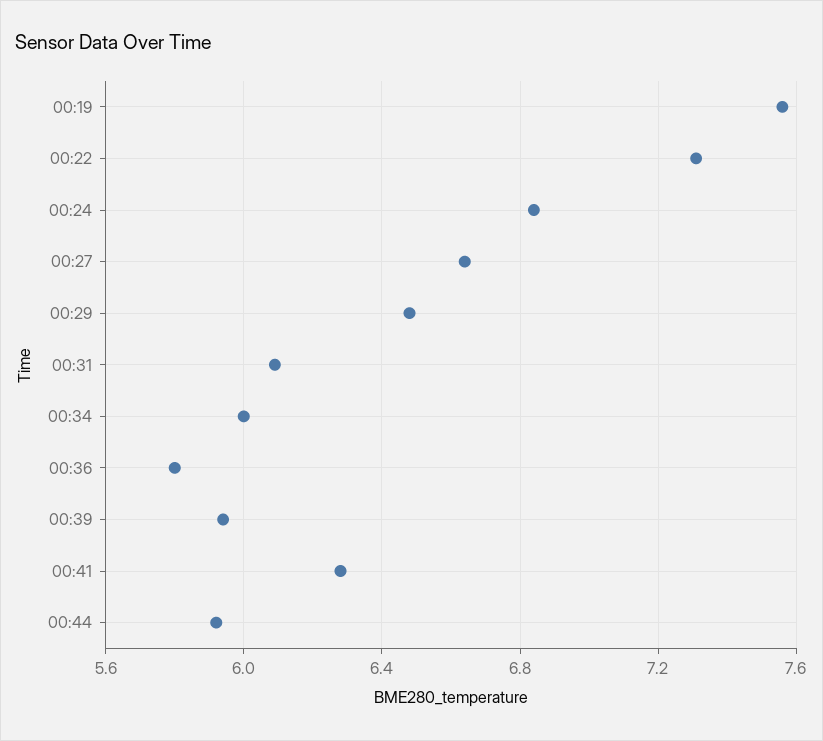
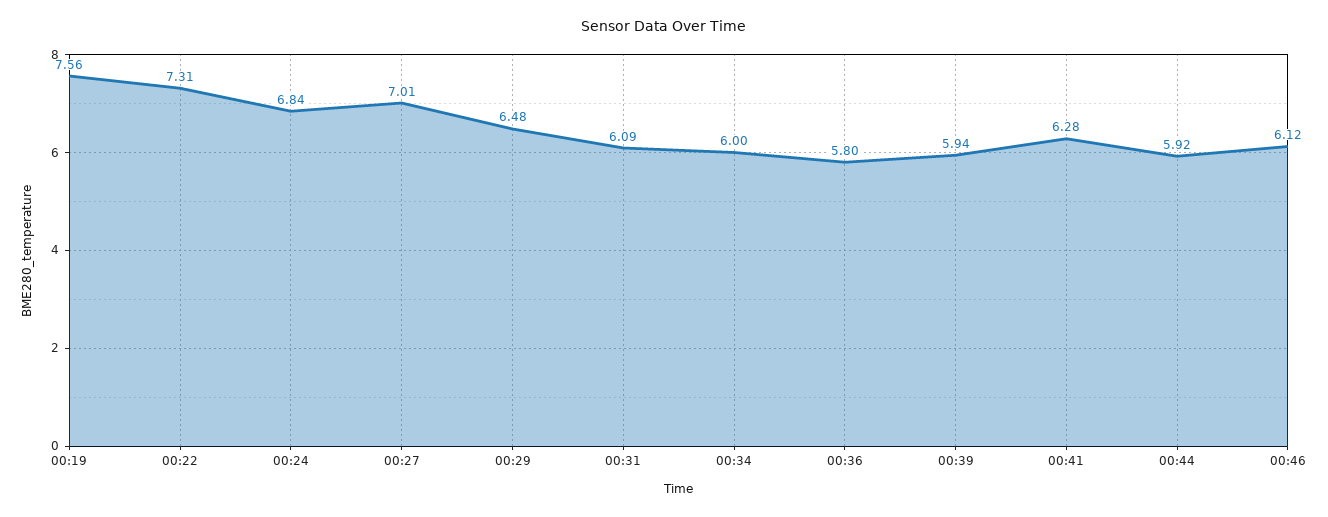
00:27: 6.65 -> 7.01
00:46: none -> 6.12

